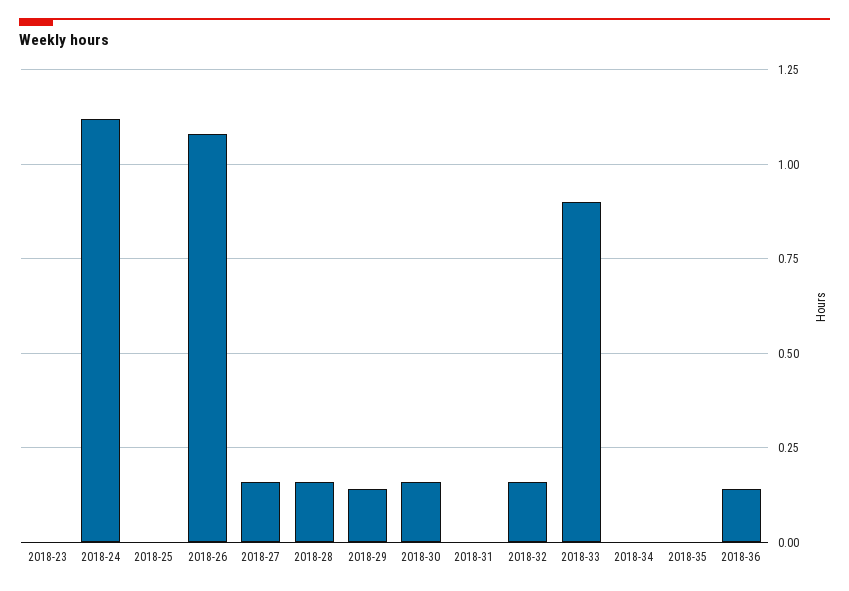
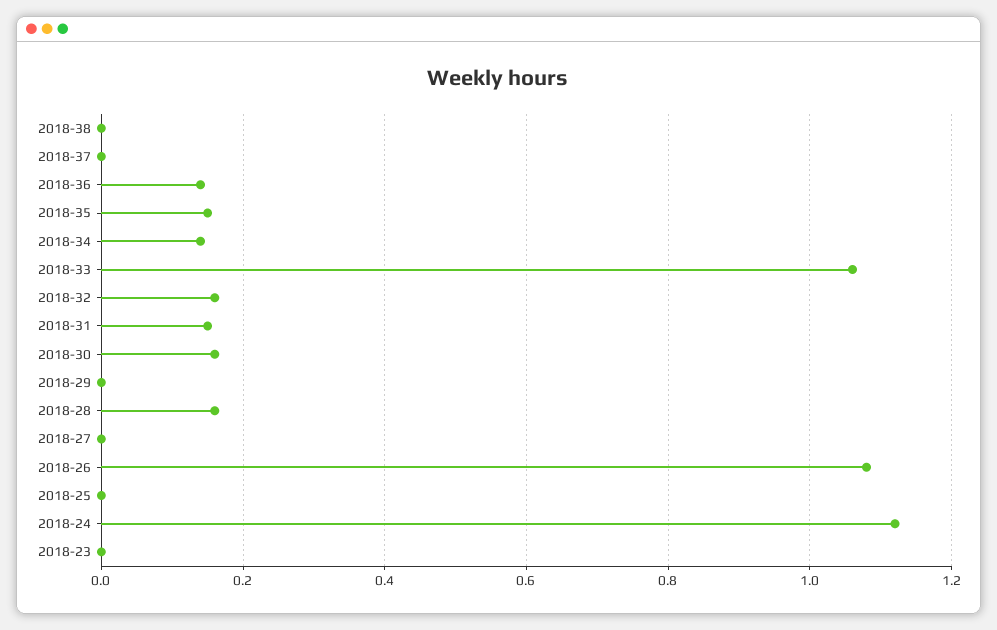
2018-27: 0.15 -> 0
2018-29: 0.15 -> 0
2018-31: 0 -> 0.15
2018-33: 0.9 -> 1.05
2018-34: 0 -> 0.15
2018-35: 0 -> 0.15
2018-38: none -> 0
2018-37: none -> 0

